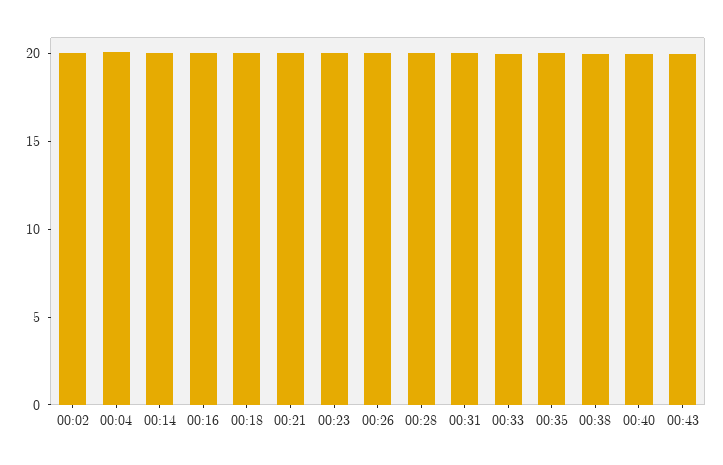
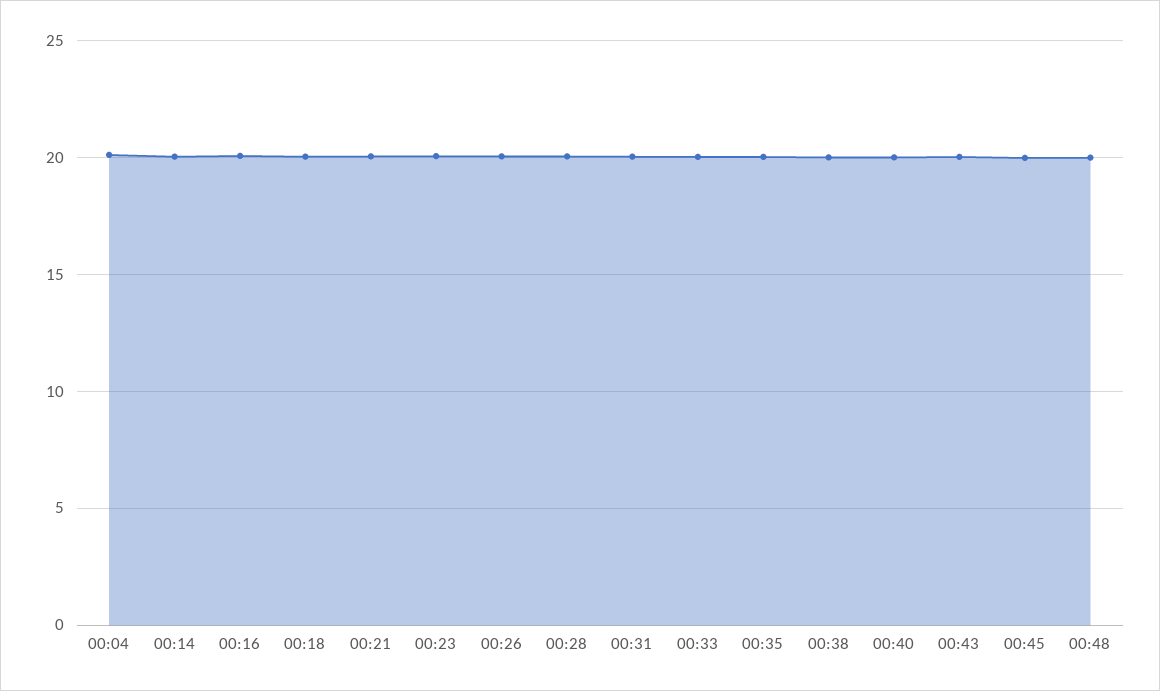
00:02: 20 -> none
00:45: none -> 20
00:48: none -> 20

